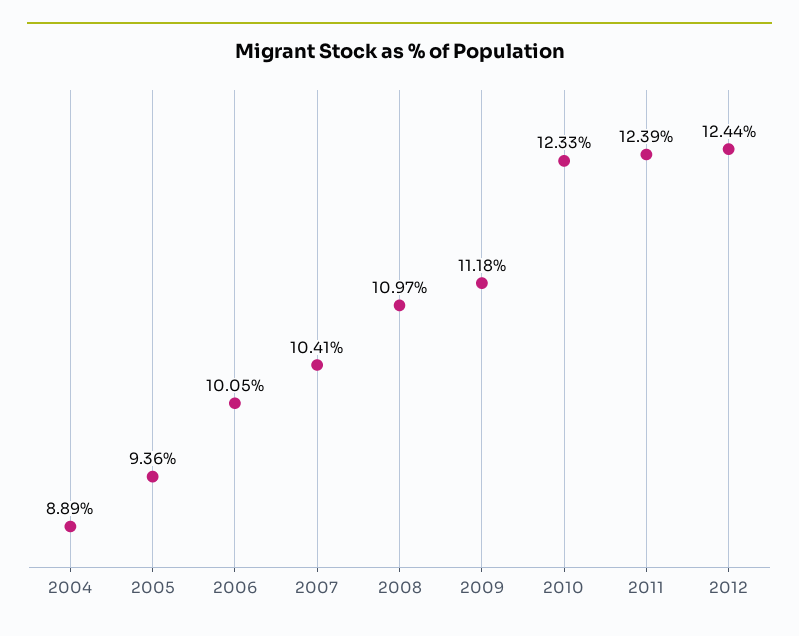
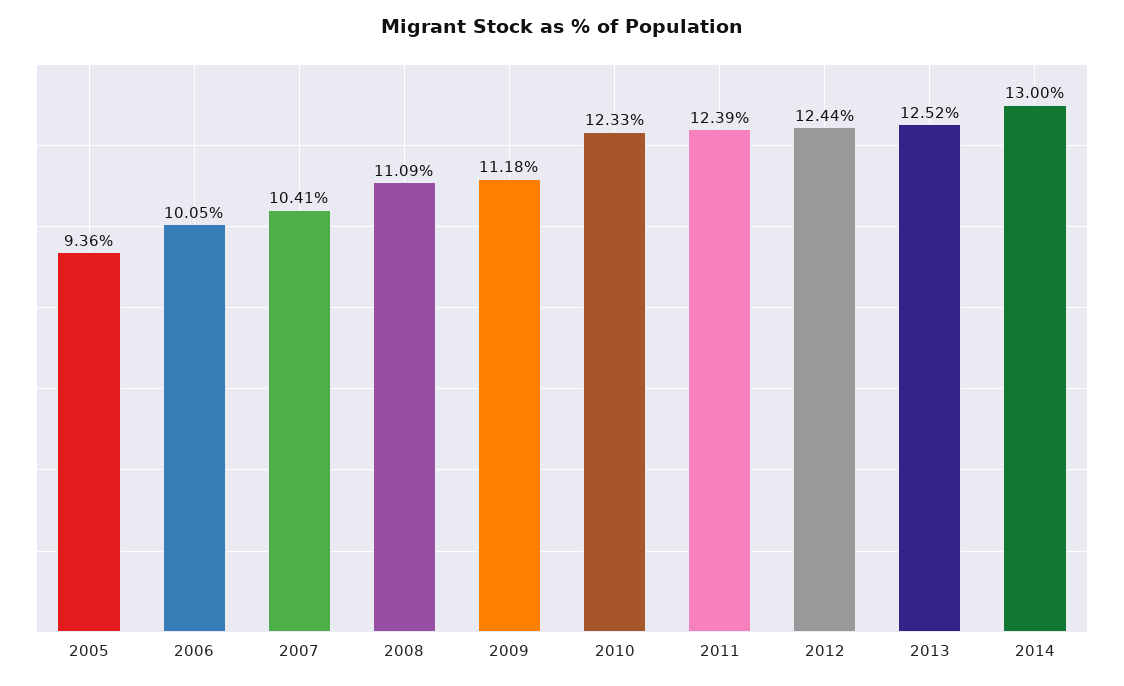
2004: 8.89 -> none
2008: 10.97 -> 11.09
2013: none -> 12.52
2014: none -> 13

